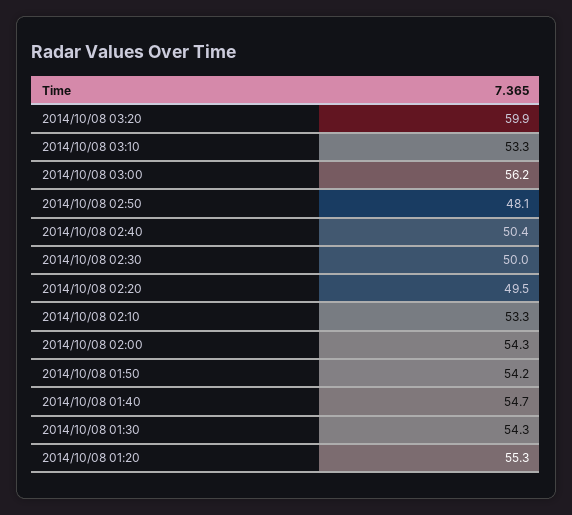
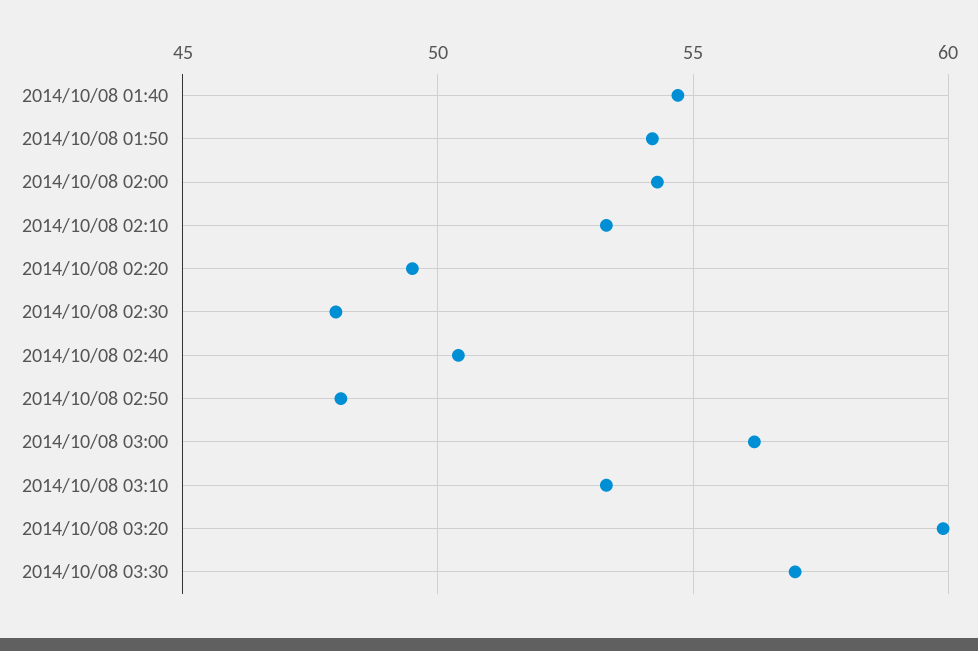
2014/10/08 02:30: 50 -> 48
2014/10/08 01:30: 54.3 -> none
2014/10/08 01:20: 55.3 -> none
2014/10/08 03:30: none -> 57

